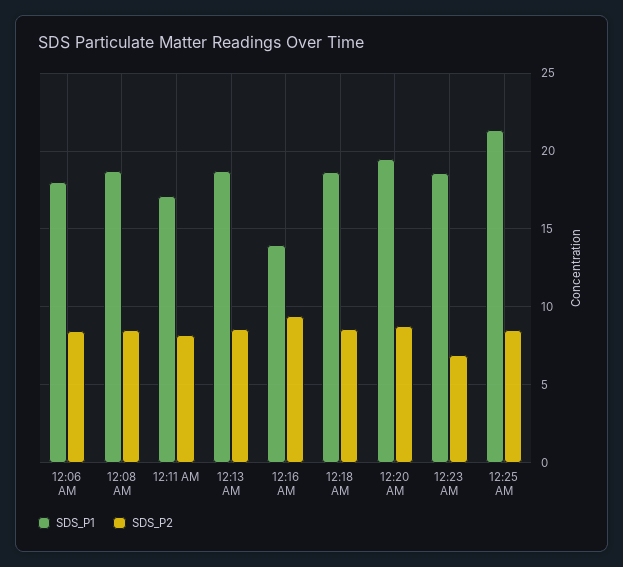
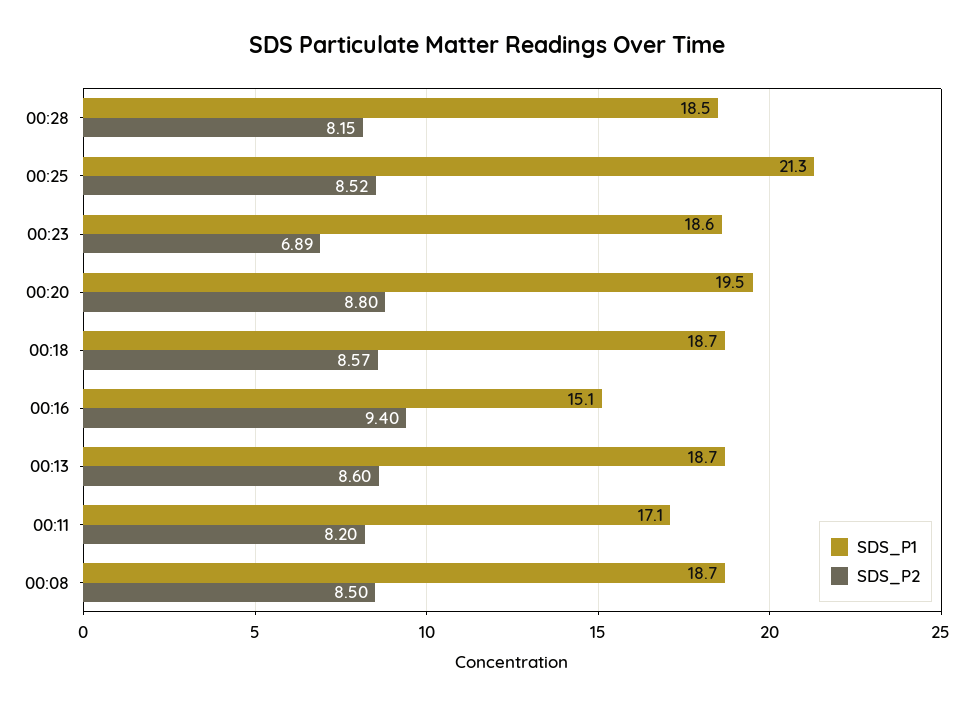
SDS_P1, 12:06 AM: 18 -> none
SDS_P2, 12:06 AM: 8.5 -> none
SDS_P1, 12:16 AM: 14 -> 15.1
SDS_P1, 00:28: none -> 18.5
SDS_P2, 00:28: none -> 8.15

